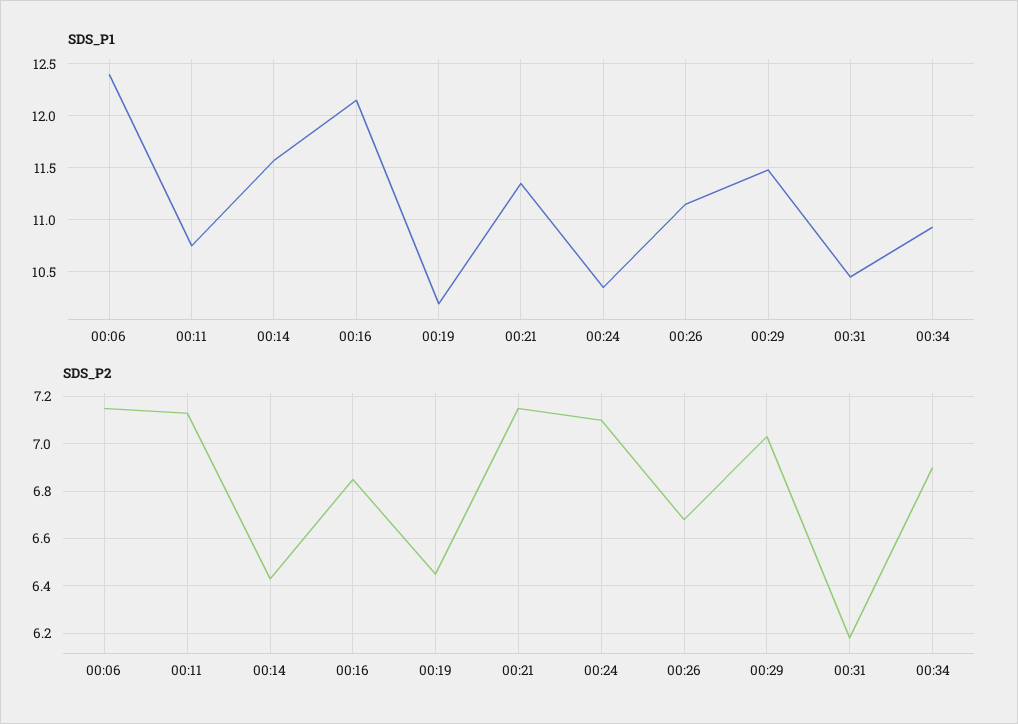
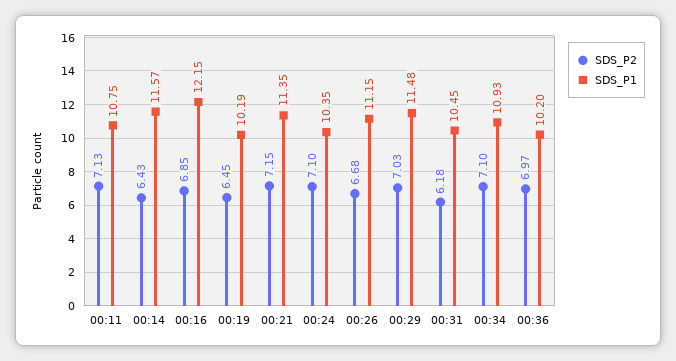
SDS_P1, 00:06: 12.4 -> none
SDS_P2, 00:06: 7.15 -> none
SDS_P2, 00:34: 6.9 -> 7.1
SDS_P2, 00:36: none -> 6.97
SDS_P1, 00:36: none -> 10.2

